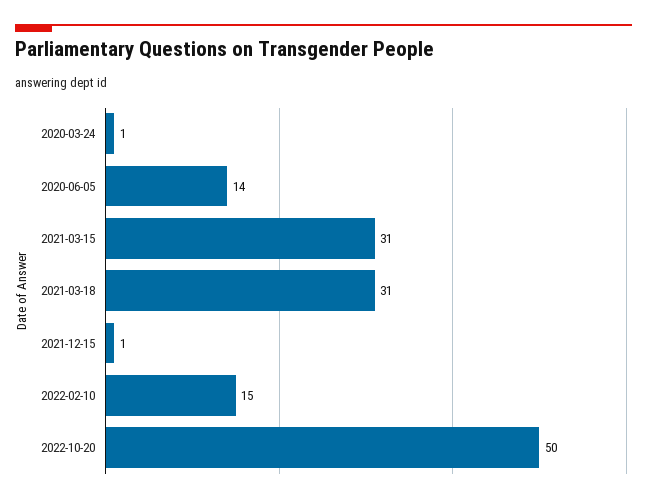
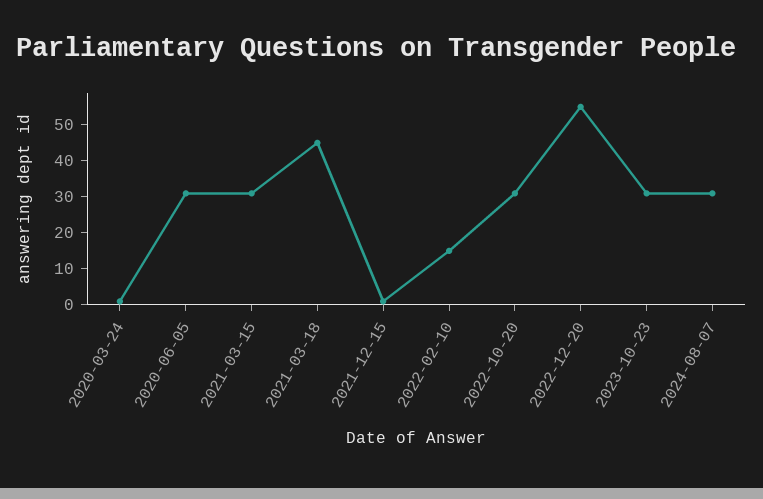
2020-06-05: 14 -> 30
2021-03-18: 31 -> 45
2022-10-20: 50 -> 30
2022-12-20: none -> 55
2023-10-23: none -> 30
2024-08-07: none -> 30

